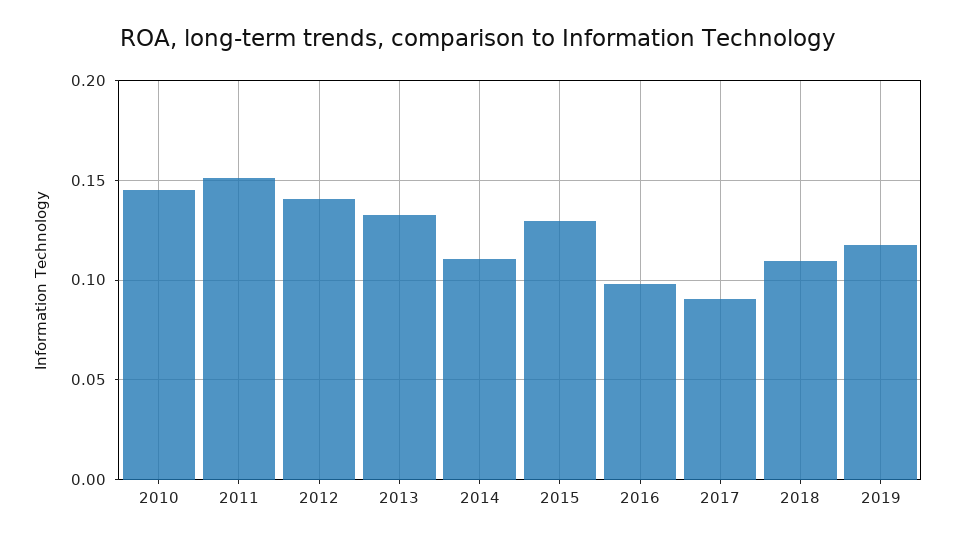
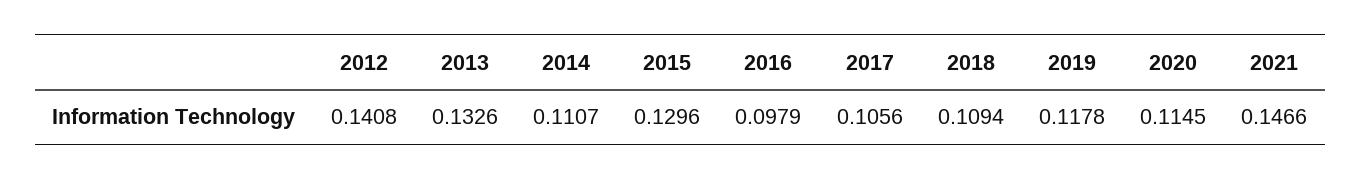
2010: 0.145 -> none
2011: 0.15 -> none
2017: 0.09 -> 0.1056
2020: none -> 0.1145
2021: none -> 0.1466

